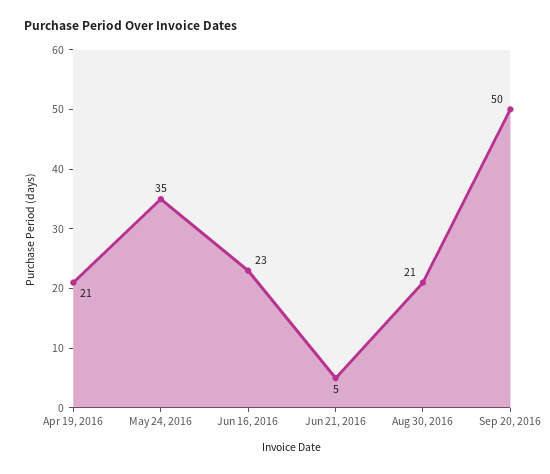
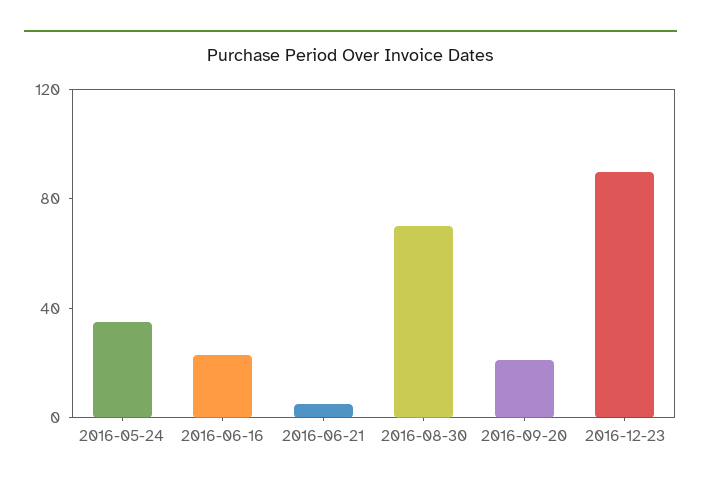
Apr 19, 2016: 21 -> none
Aug 30, 2016: 21 -> 70
Sep 20, 2016: 50 -> 20
2016-12-23: none -> 90

